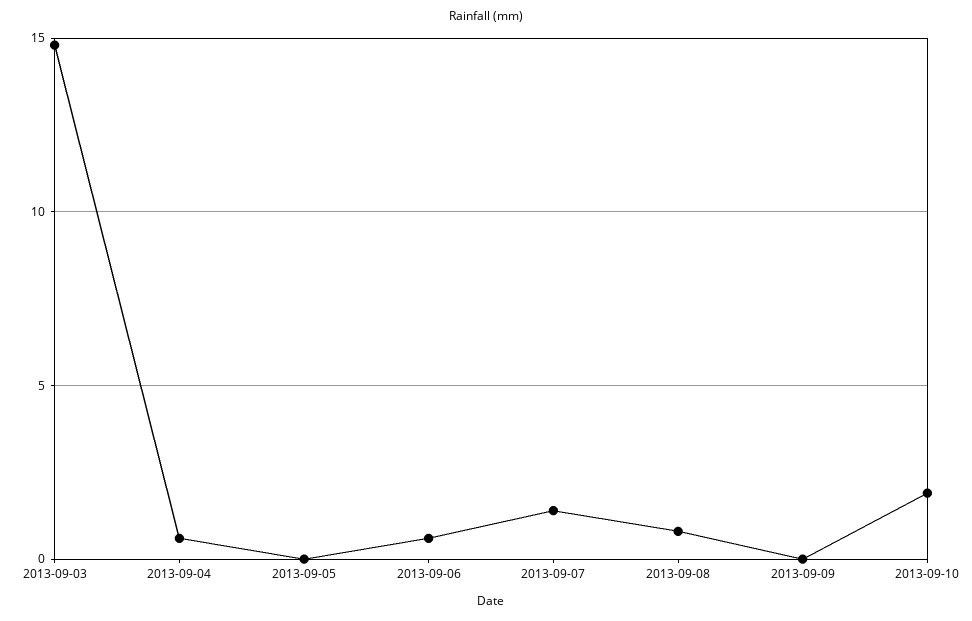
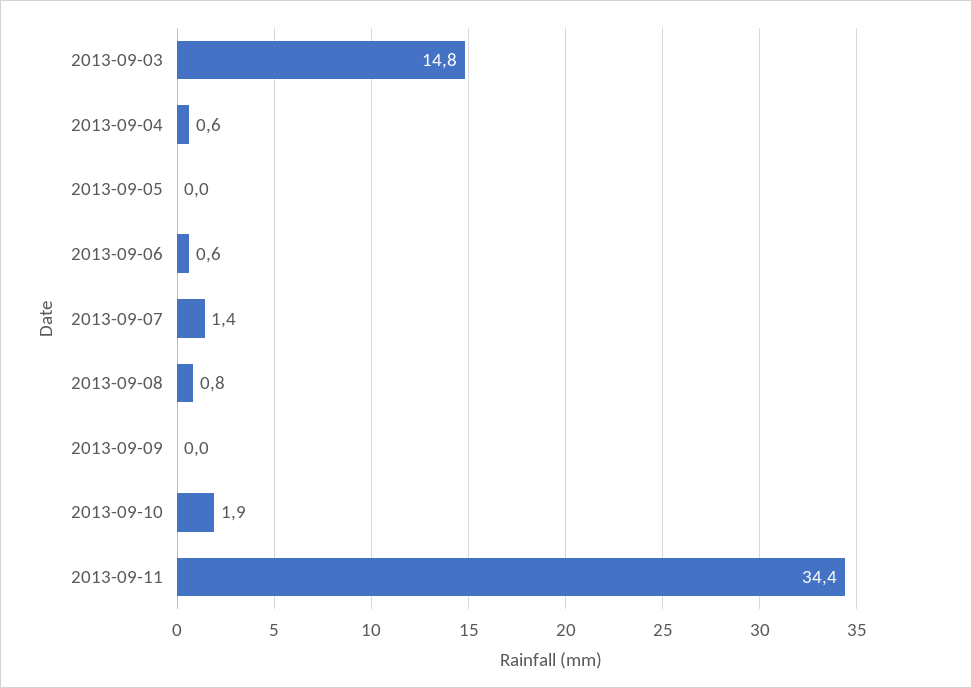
2013-09-11: none -> 34.4

